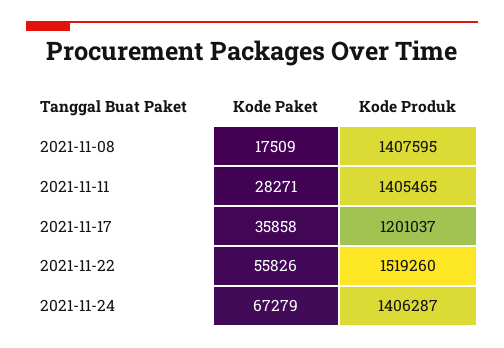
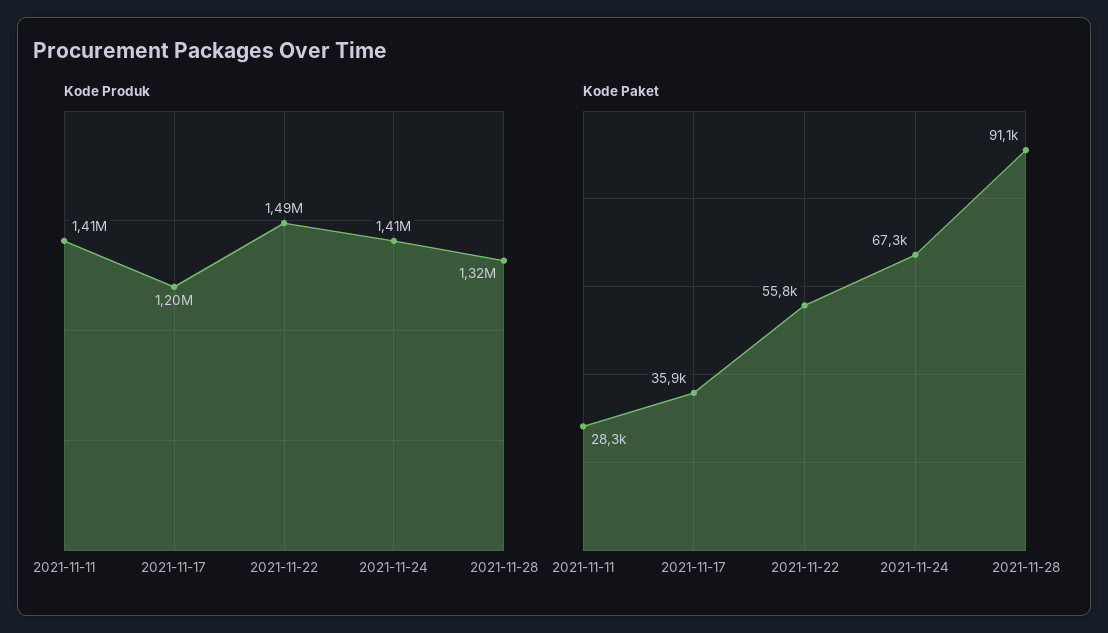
Kode Paket, 2021-11-08: 17509 -> none
Kode Produk, 2021-11-08: 1407595 -> none
Kode Produk, 2021-11-22: 1519260 -> 1490000
Kode Produk, 2021-11-28: none -> 1320000
Kode Paket, 2021-11-28: none -> 91100

